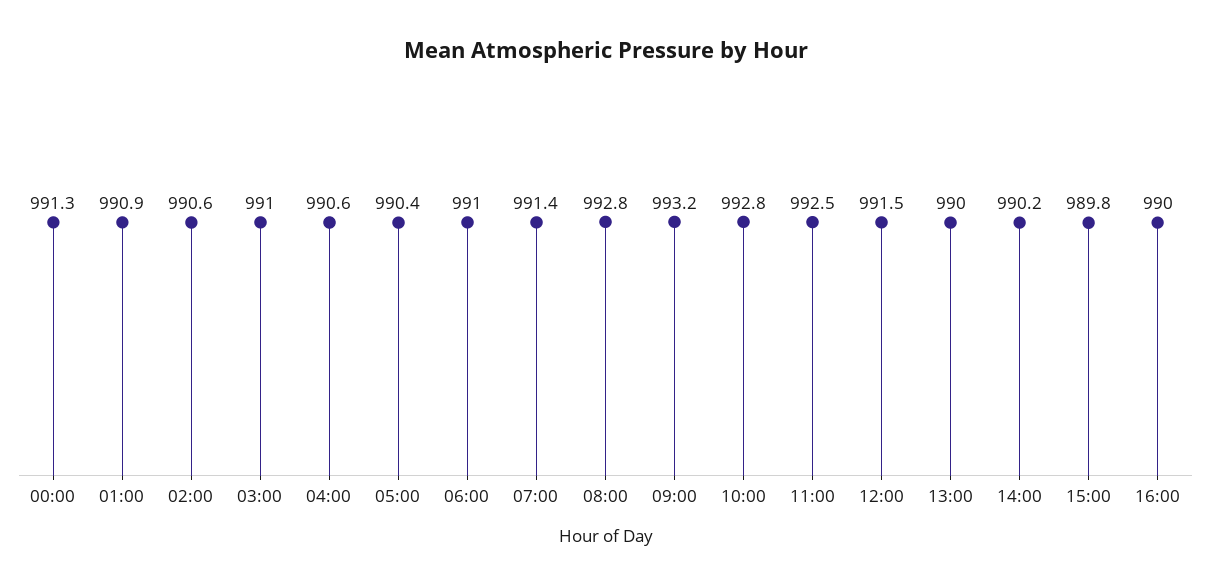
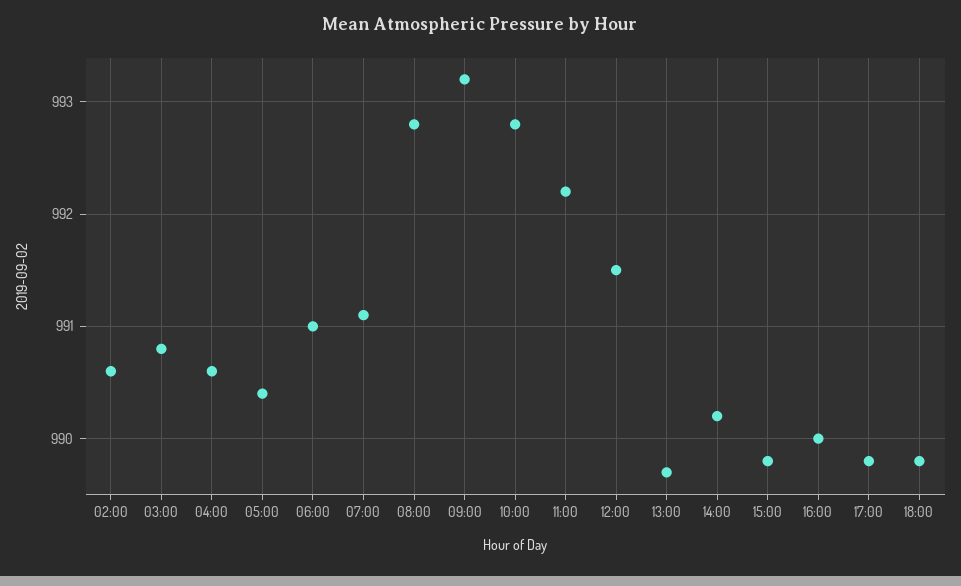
00:00: 991.3 -> none
01:00: 990.9 -> none
03:00: 991 -> 990.8
07:00: 991.4 -> 991.1
11:00: 992.5 -> 992.2
13:00: 990 -> 989.7
17:00: none -> 989.8
18:00: none -> 989.8

